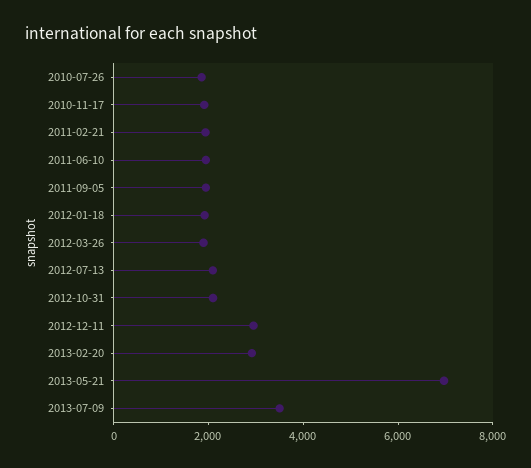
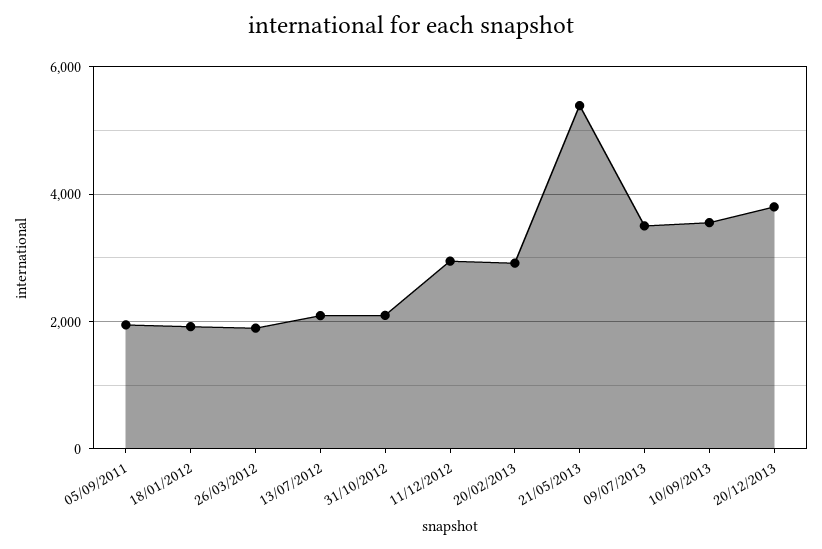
2010-07-26: 2000 -> none
2010-11-17: 2000 -> none
2011-02-21: 2000 -> none
2011-06-10: 2000 -> none
2013-05-21: 7000 -> 5400
10/09/2013: none -> 3600
20/12/2013: none -> 3800

